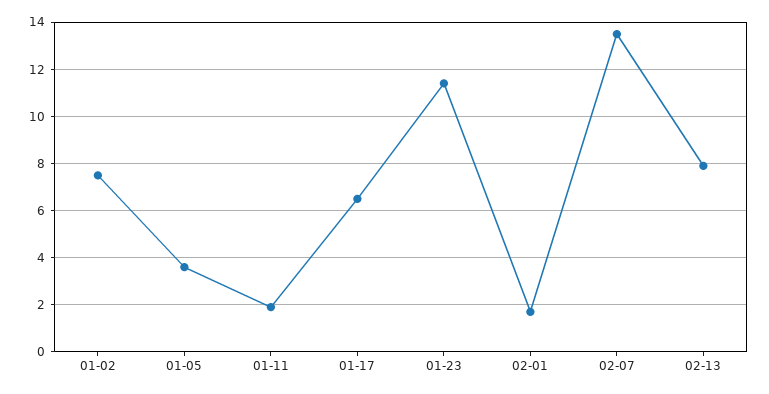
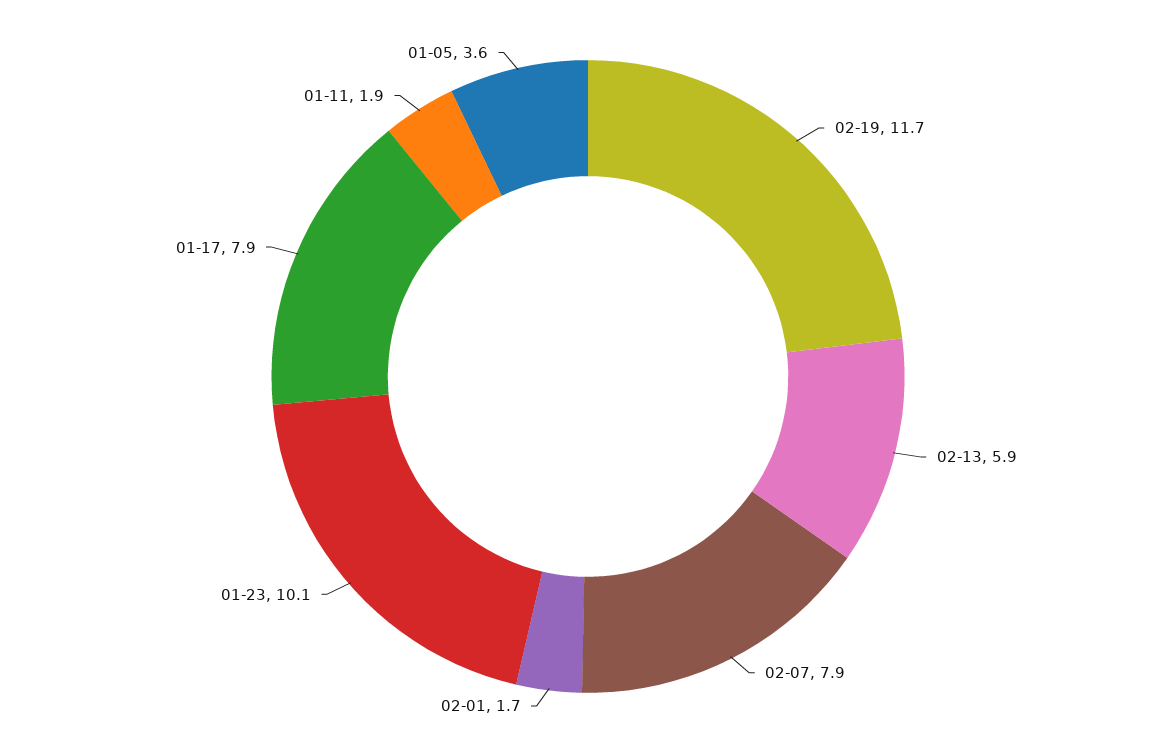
01-02: 7.5 -> none
01-17: 6.5 -> 7.9
01-23: 11.5 -> 10.1
02-07: 13.5 -> 7.9
02-13: 8 -> 5.9
02-19: none -> 11.7

